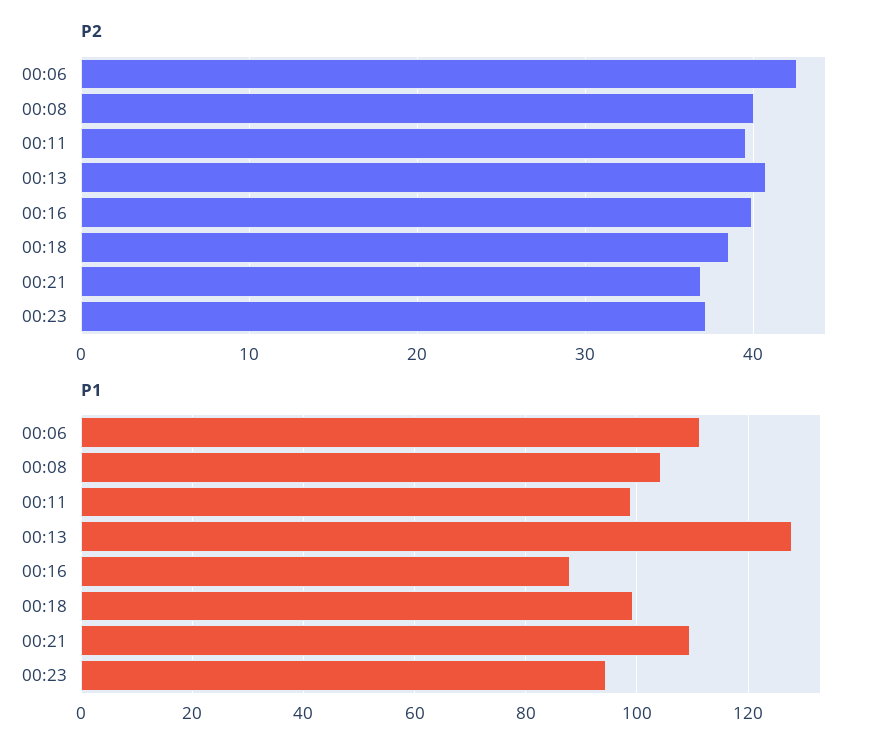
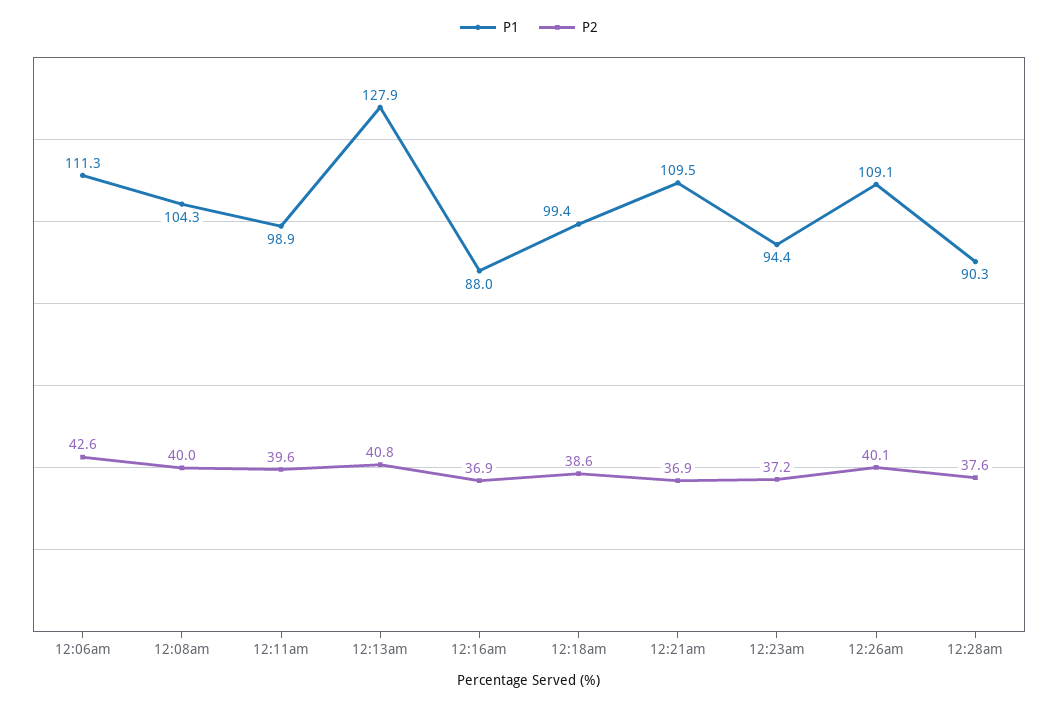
P2, 00:16: 40 -> 36.9
P1, 12:26am: none -> 109.1
P2, 12:26am: none -> 40.1
P1, 12:28am: none -> 90.3
P2, 12:28am: none -> 37.6

